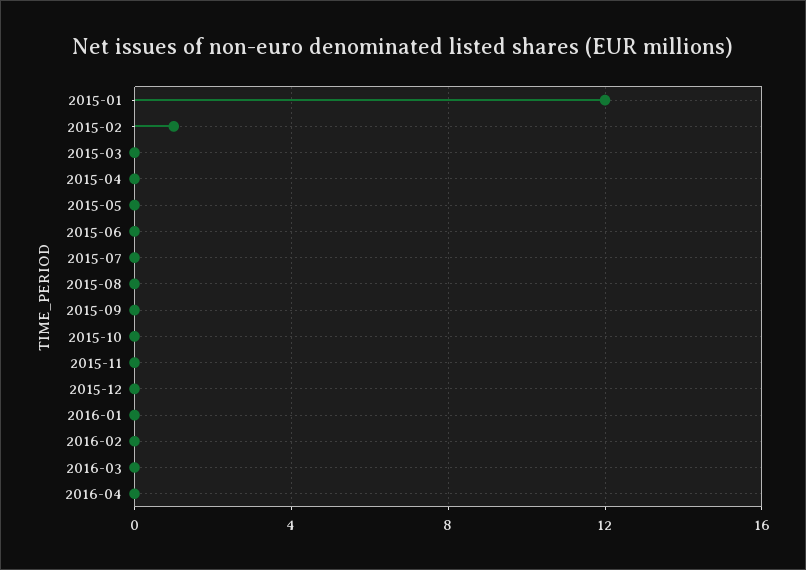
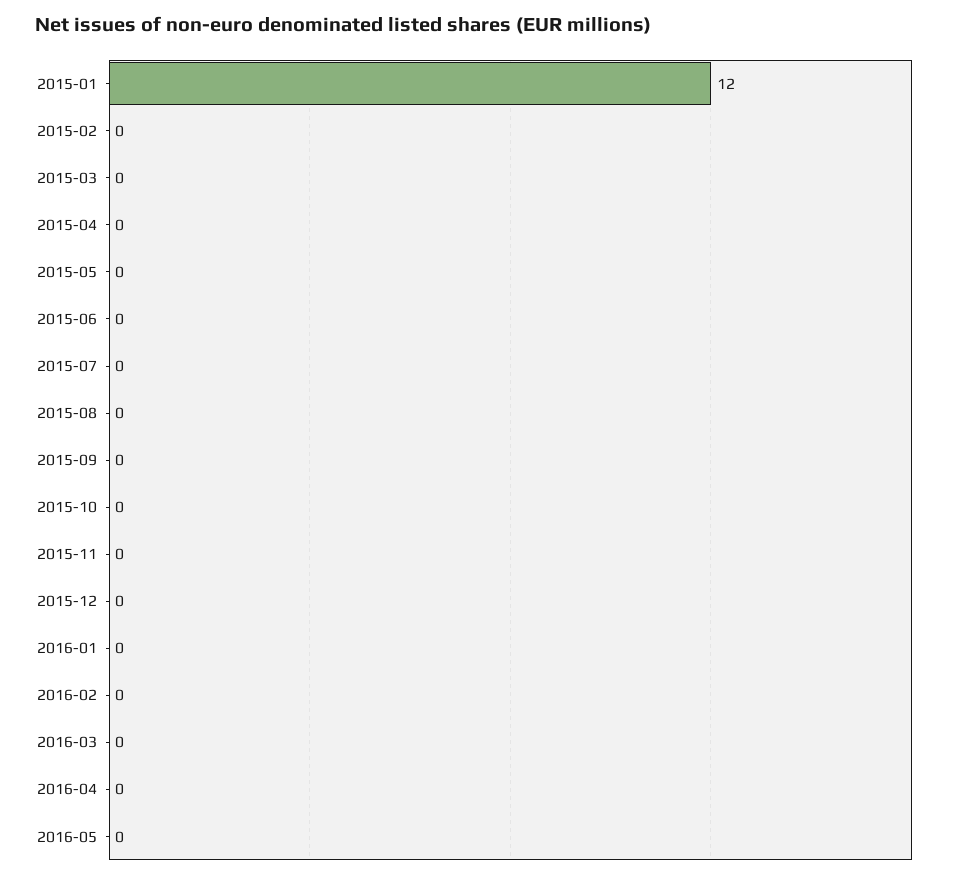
2015-02: 1 -> 0
2016-05: none -> 0

